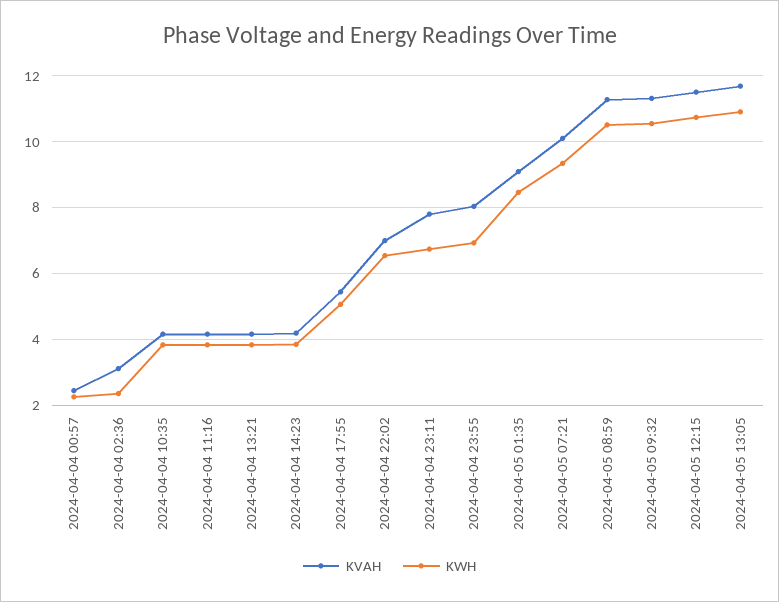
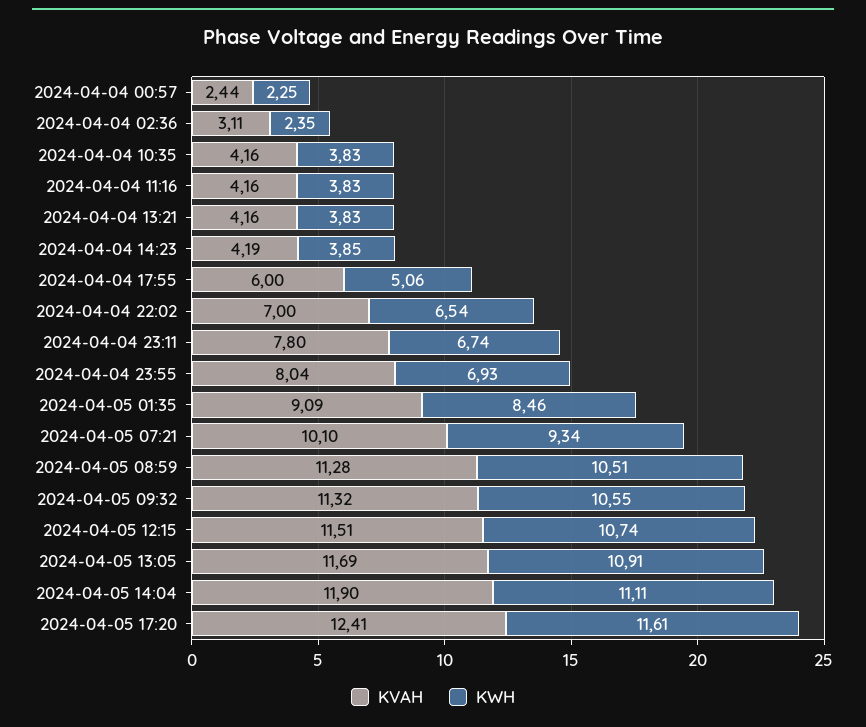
KVAH, 2024-04-04 17:55: 5.4 -> 6
KVAH, 2024-04-05 14:04: none -> 11.9
KWH, 2024-04-05 14:04: none -> 11.11
KVAH, 2024-04-05 17:20: none -> 12.41
KWH, 2024-04-05 17:20: none -> 11.61

